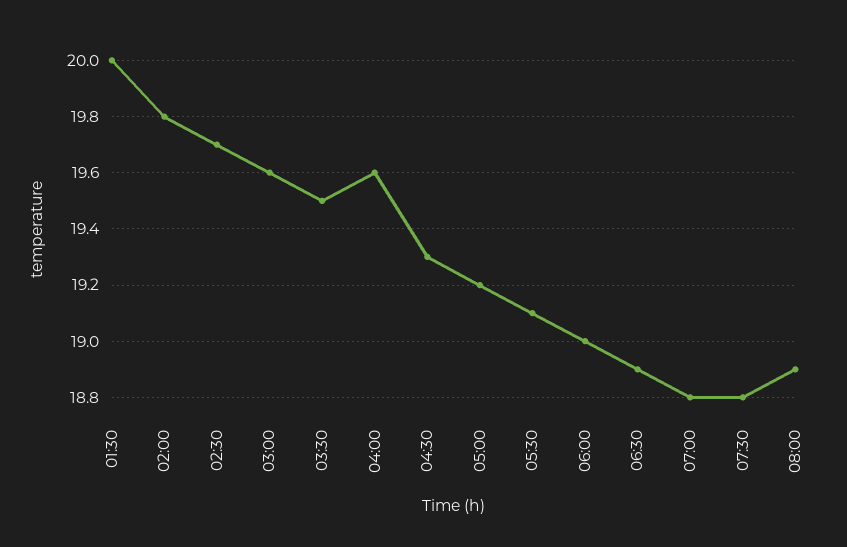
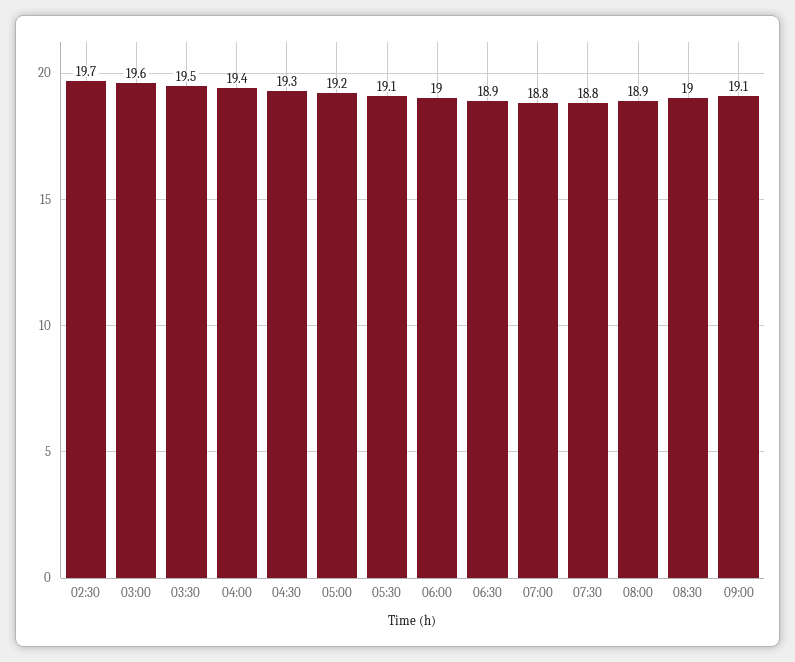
01:30: 20 -> none
02:00: 19.8 -> none
04:00: 19.6 -> 19.4
08:30: none -> 19
09:00: none -> 19.1

